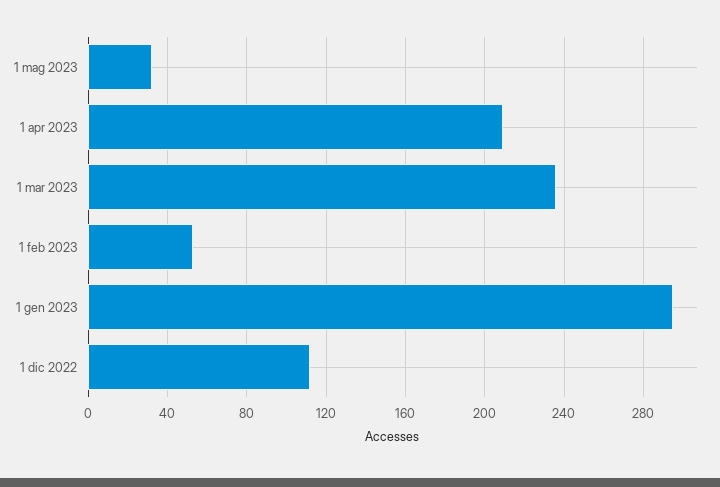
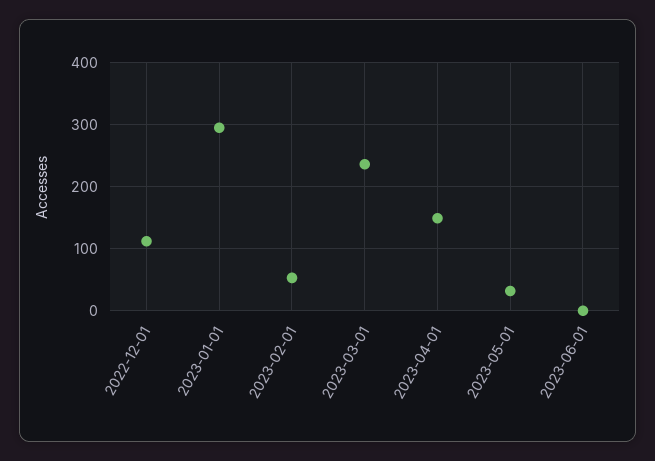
1 apr 2023: 210 -> 150
2023-06-01: none -> 0

